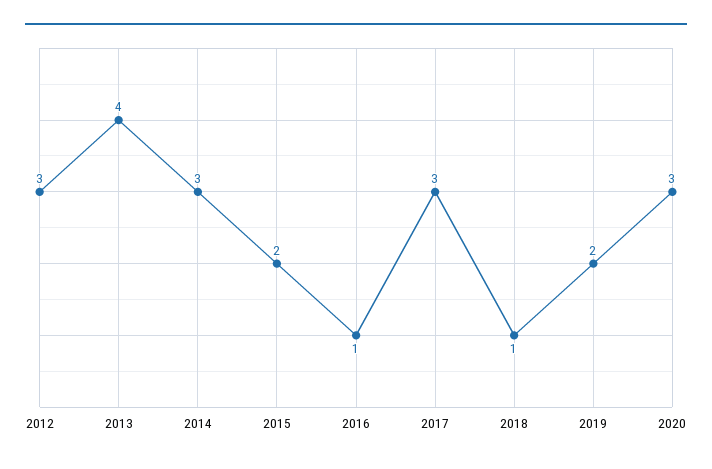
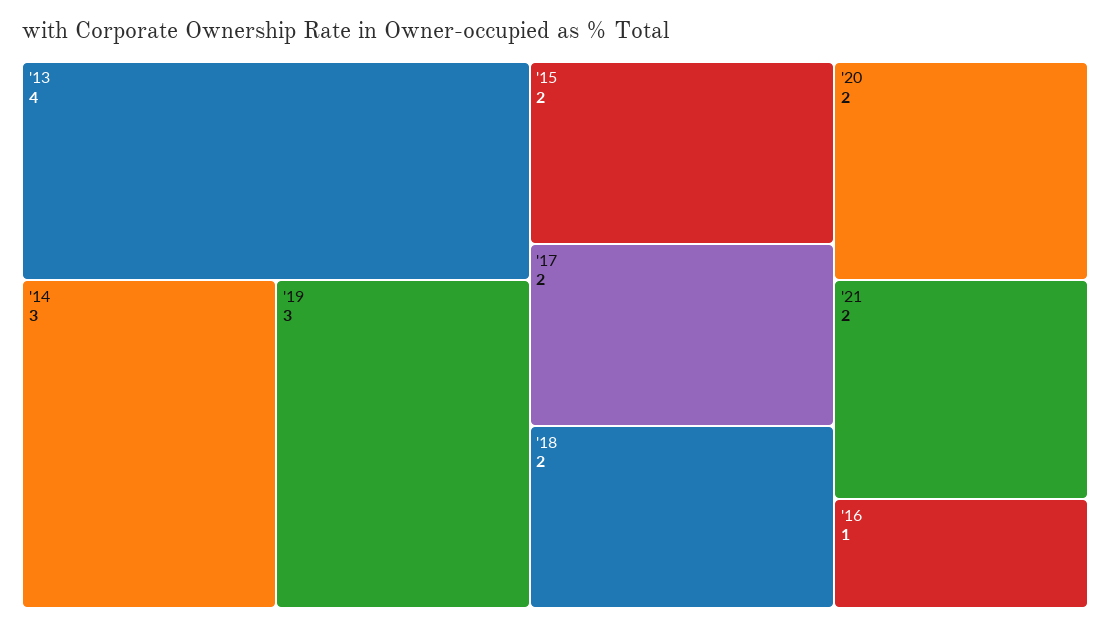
2012: 3 -> none
2017: 3 -> 2
2018: 1 -> 2
2019: 2 -> 3
2020: 3 -> 2
'21: none -> 2

